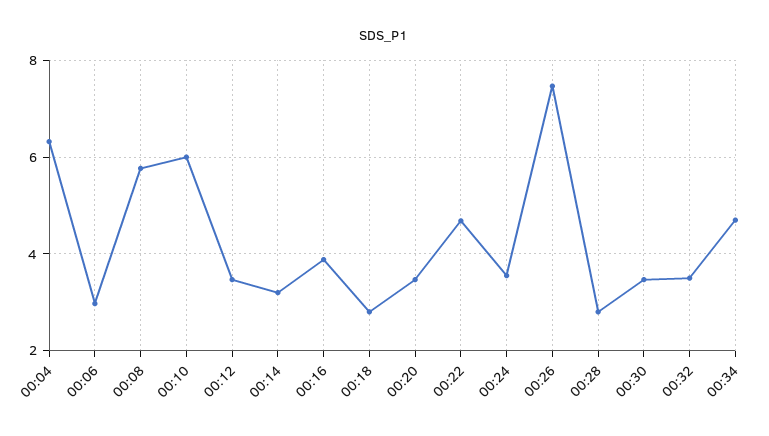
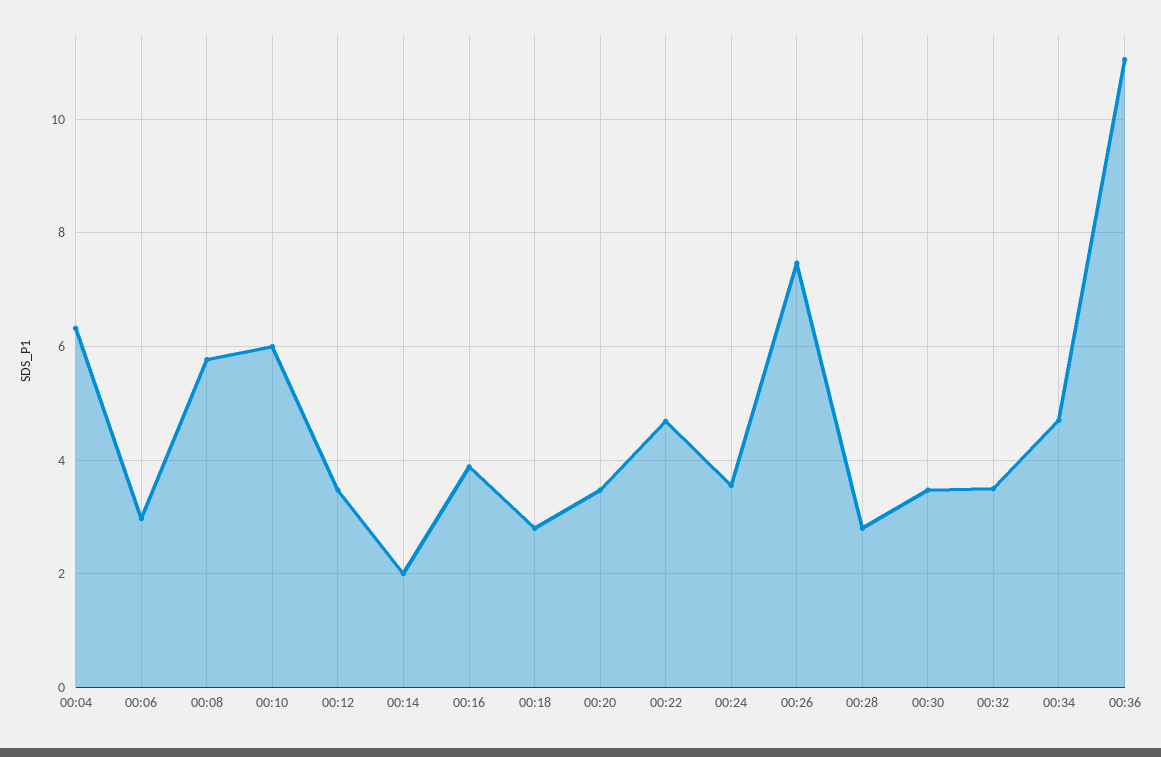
00:14: 3.2 -> 2
00:36: none -> 11

